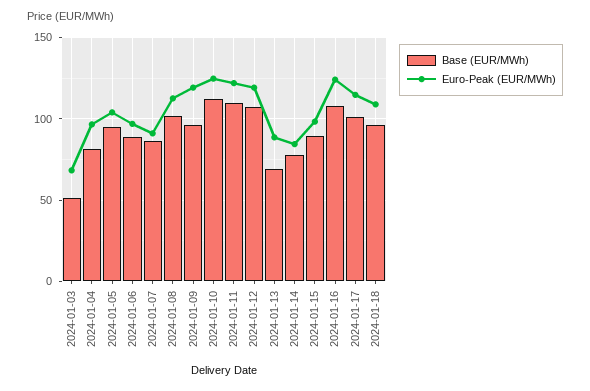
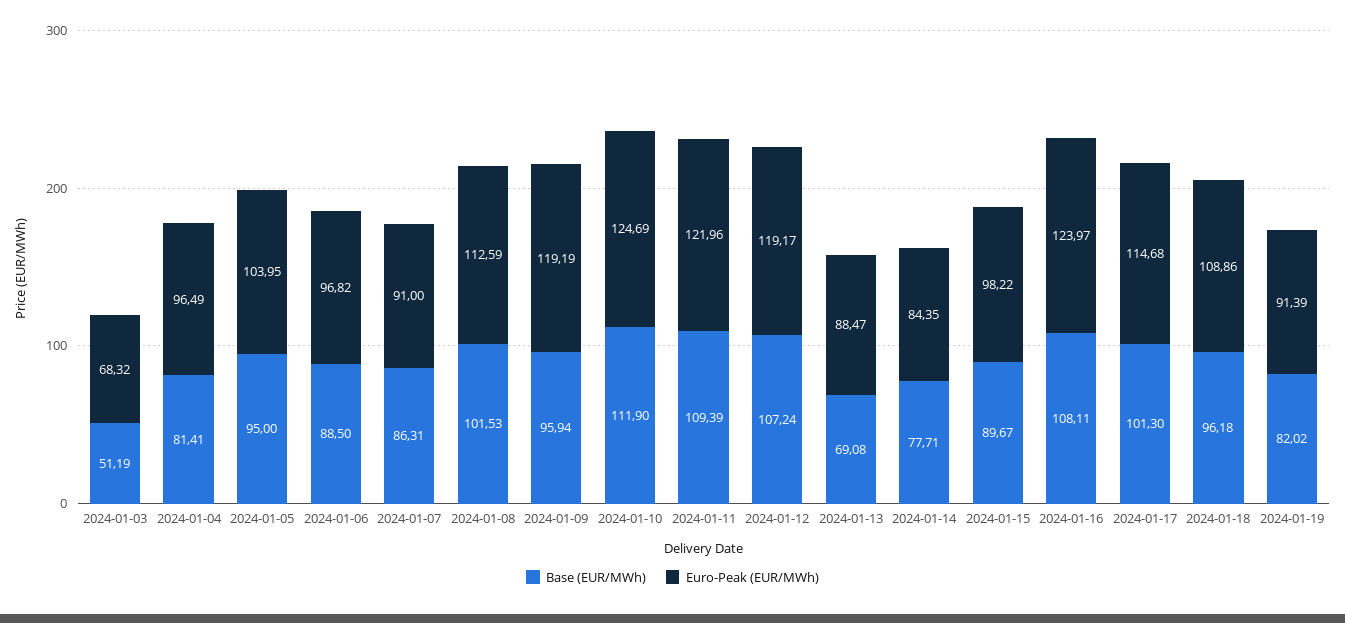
Base (EUR/MWh), 2024-01-19: none -> 82.02
Euro-Peak (EUR/MWh), 2024-01-19: none -> 91.39

